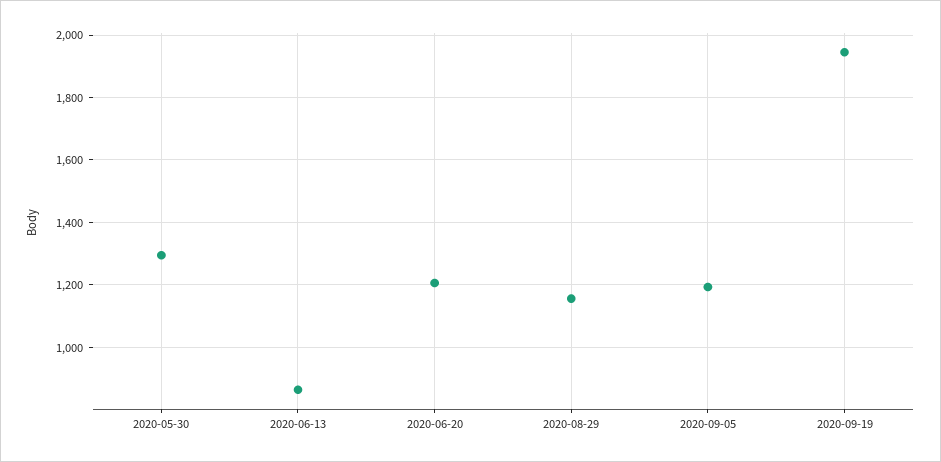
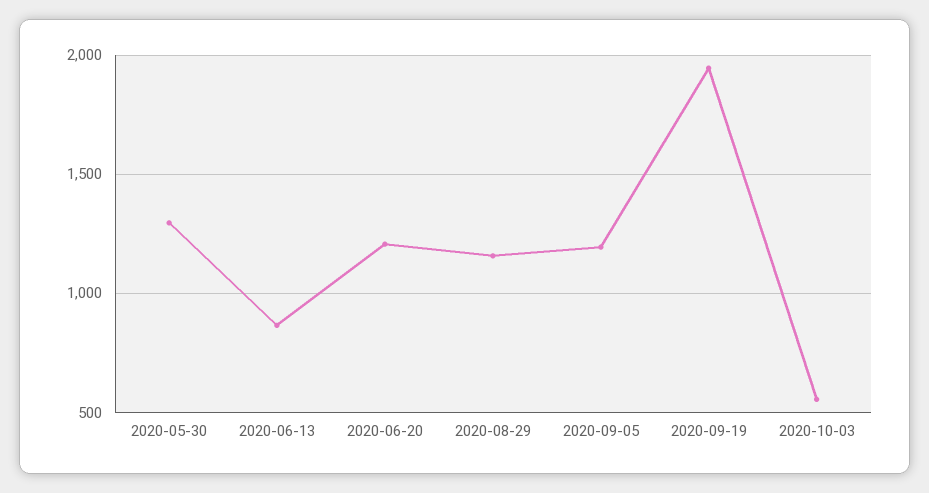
2020-10-03: none -> 550

